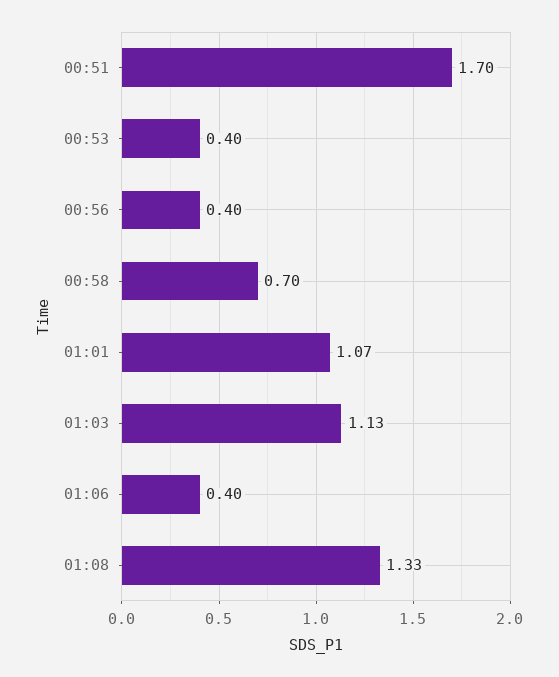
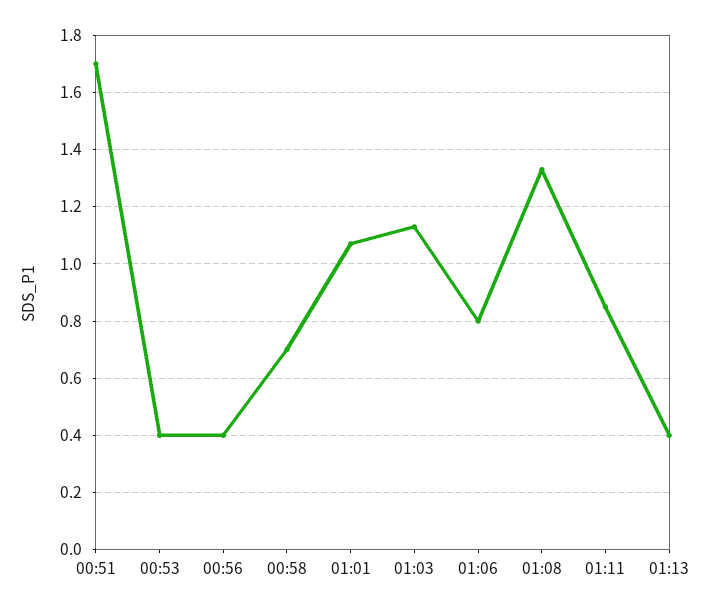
01:06: 0.4 -> 0.8
01:11: none -> 0.85
01:13: none -> 0.4

